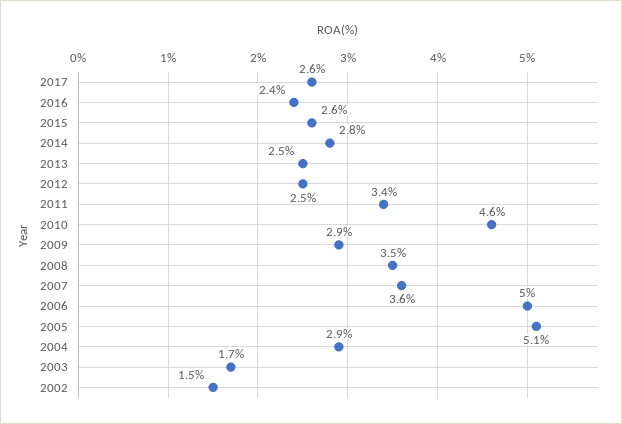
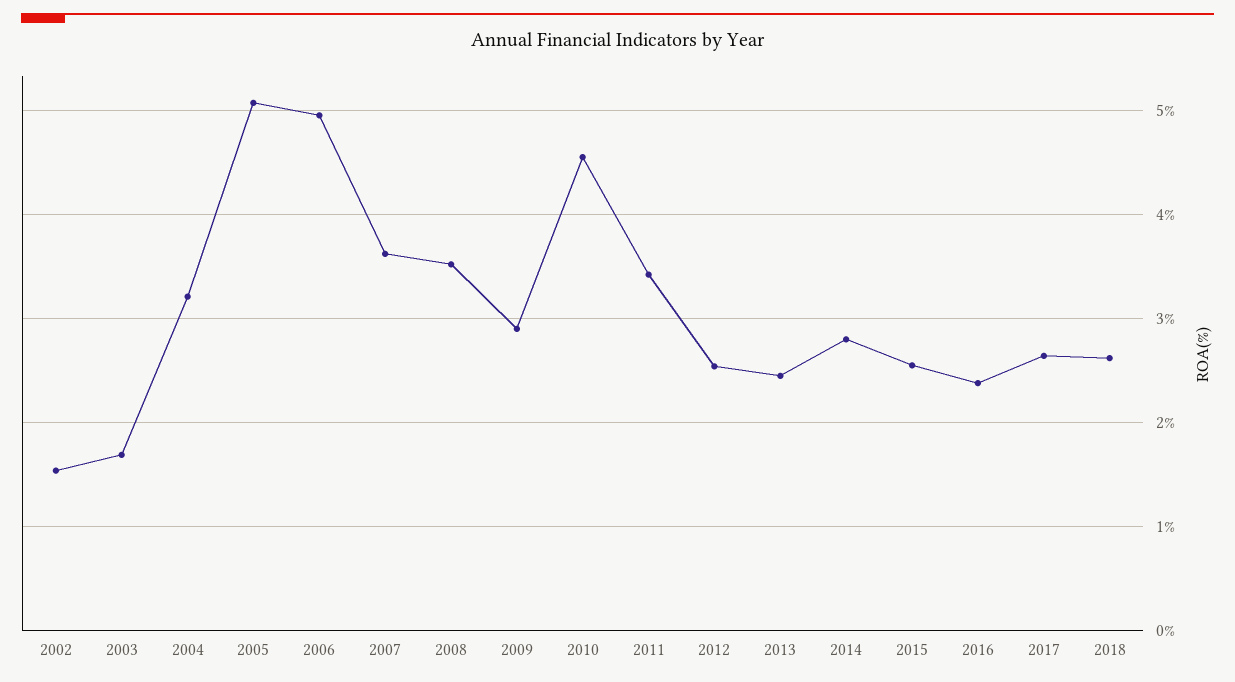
2004: 2.9 -> 3.2
2018: none -> 2.6

